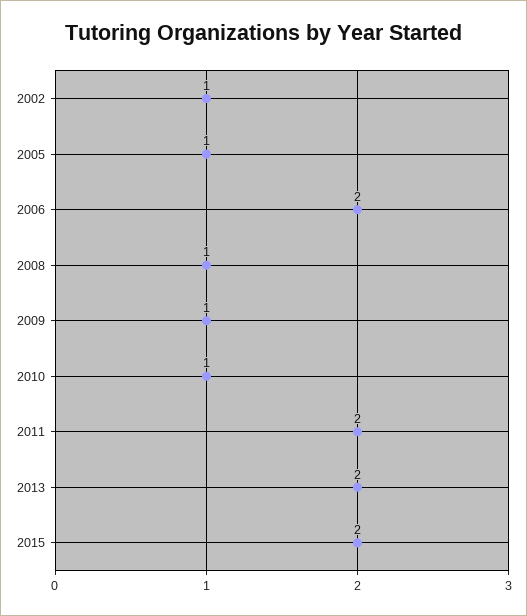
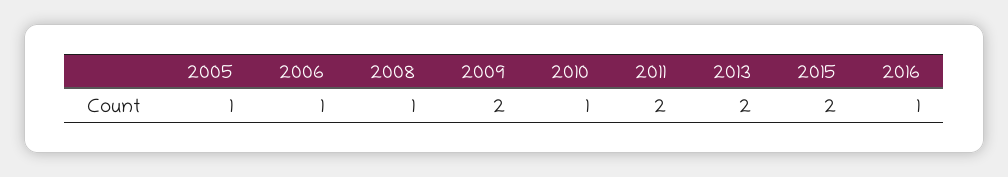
2002: 1 -> none
2006: 2 -> 1
2009: 1 -> 2
2016: none -> 1

